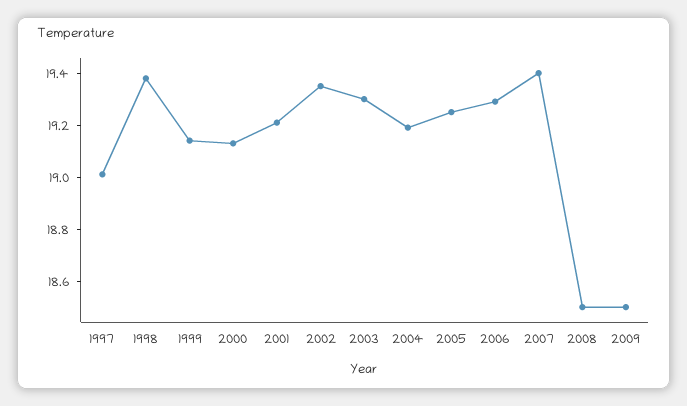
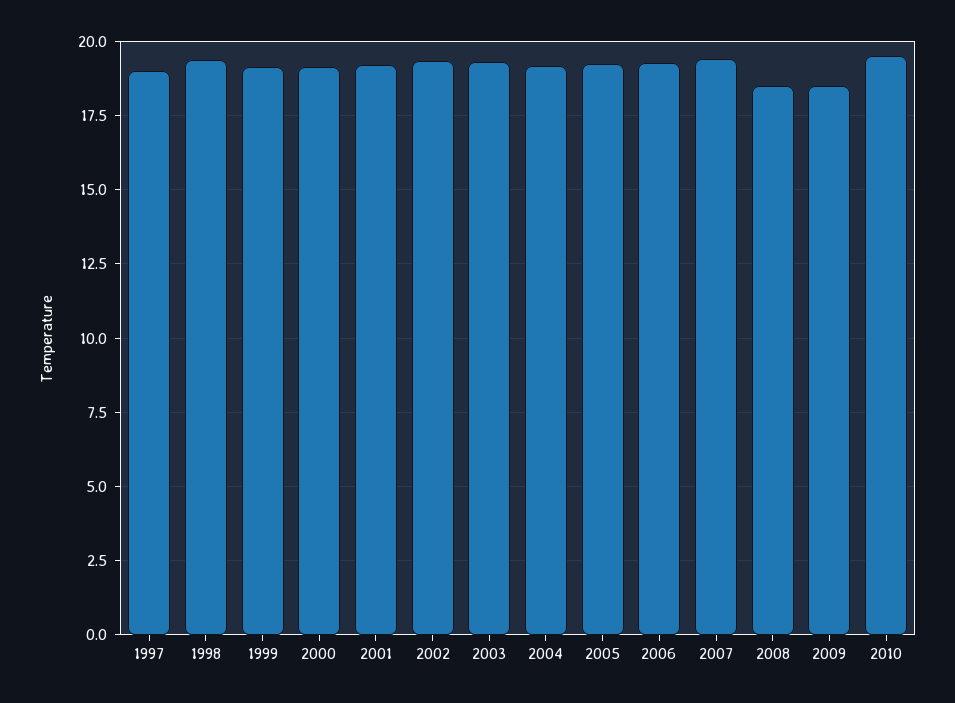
2010: none -> 19.5

